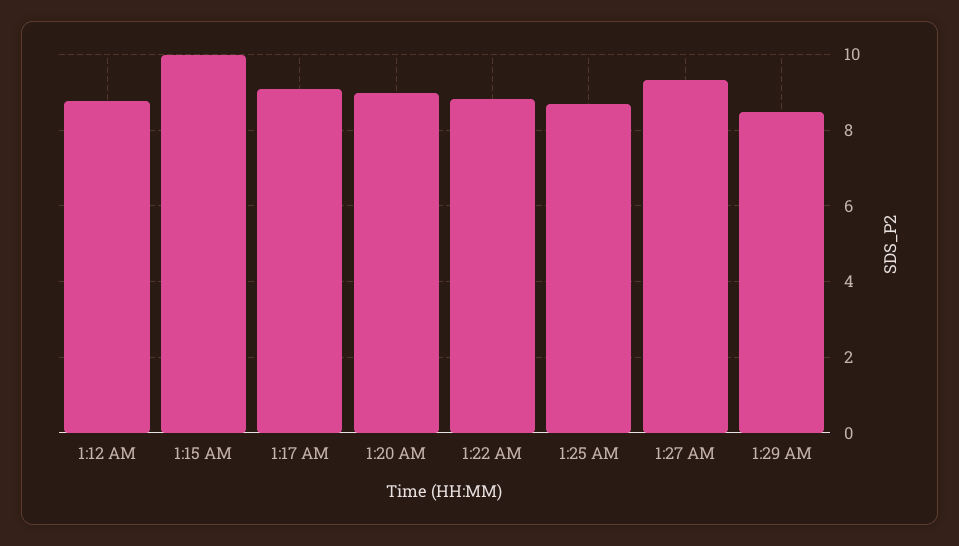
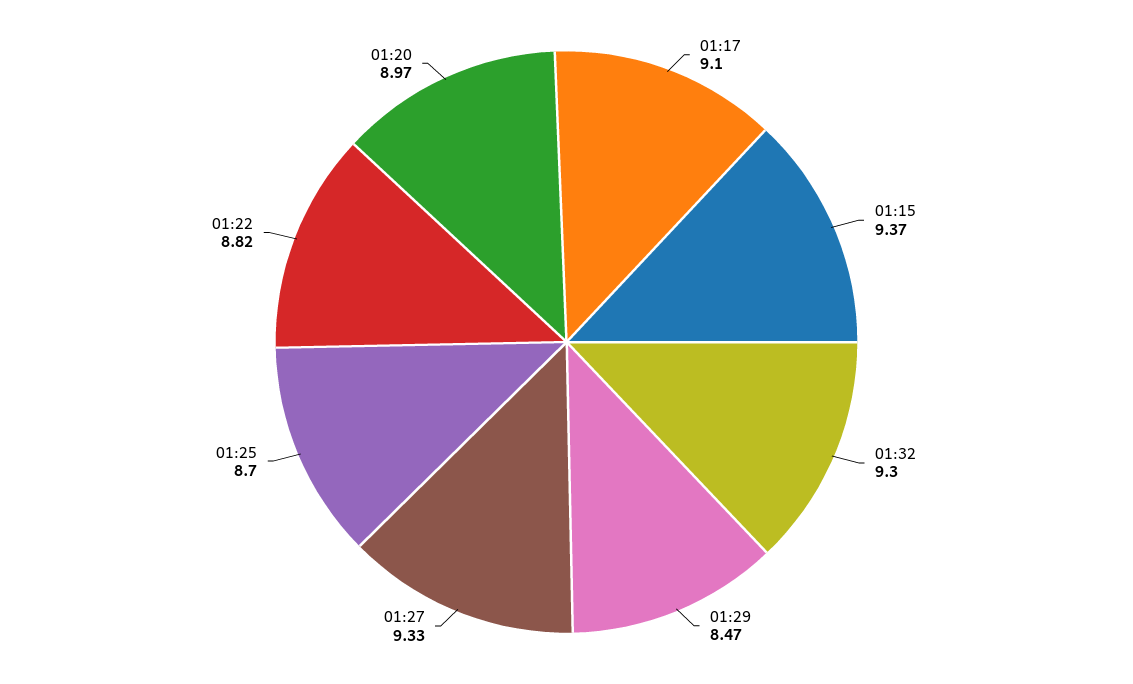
1:12 AM: 8.8 -> none
1:15 AM: 10 -> 9.37
01:32: none -> 9.3

